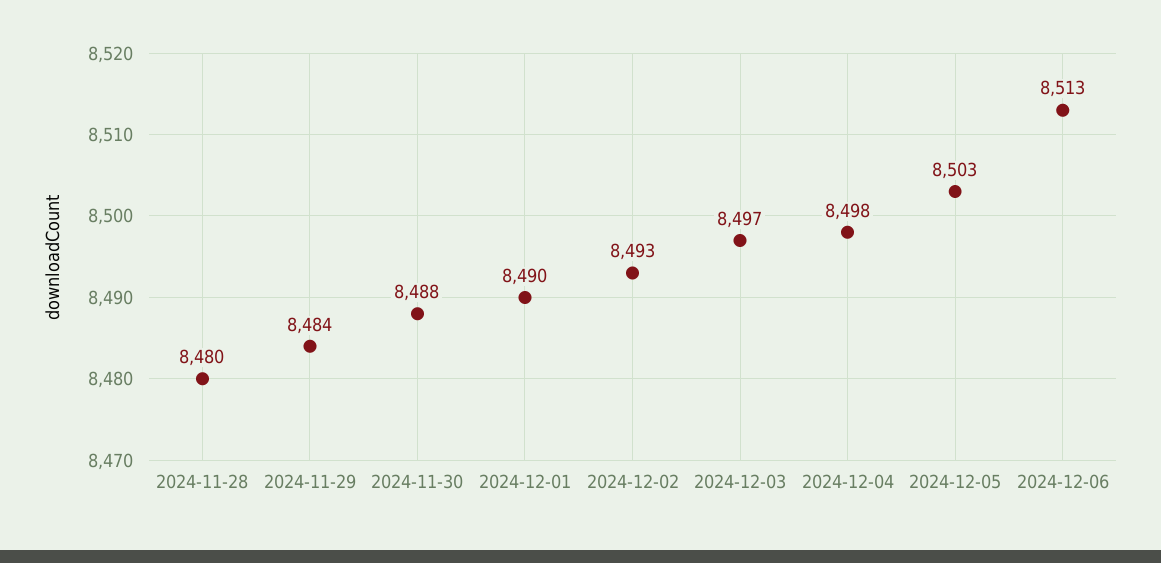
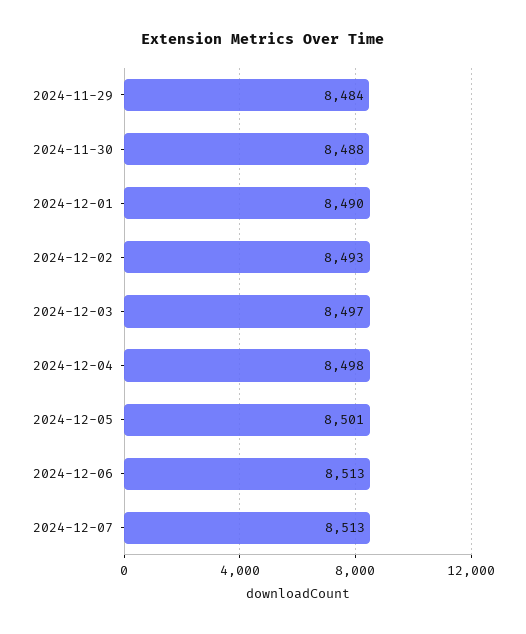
2024-11-28: 8480 -> none
2024-12-05: 8503 -> 8501
2024-12-07: none -> 8513

